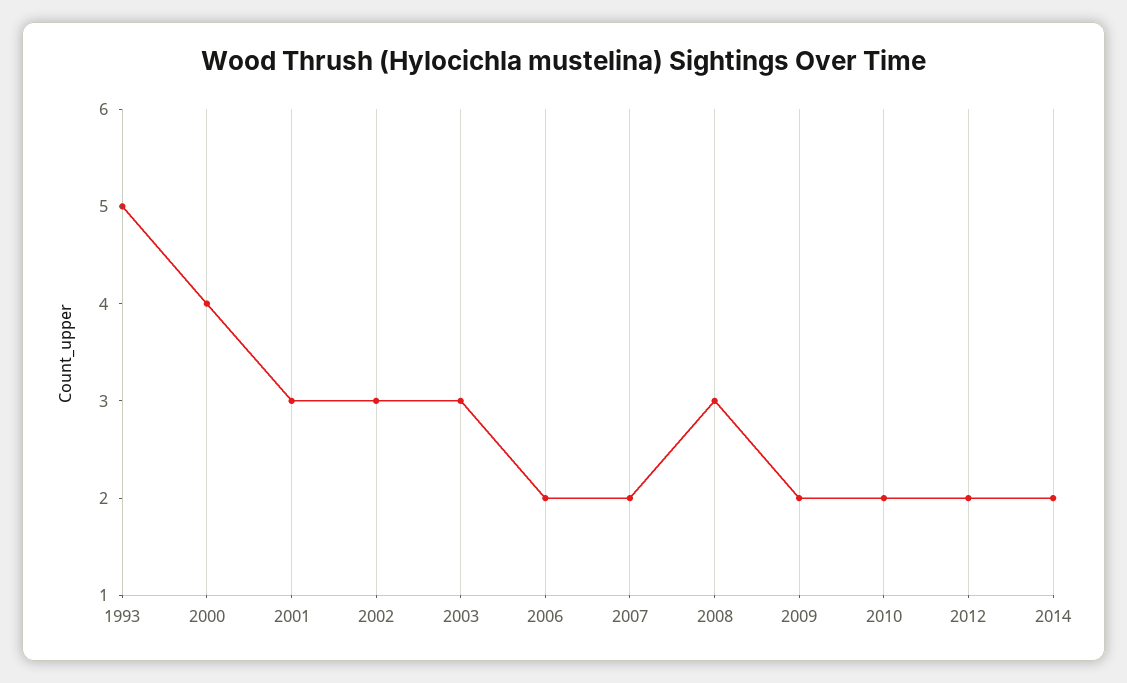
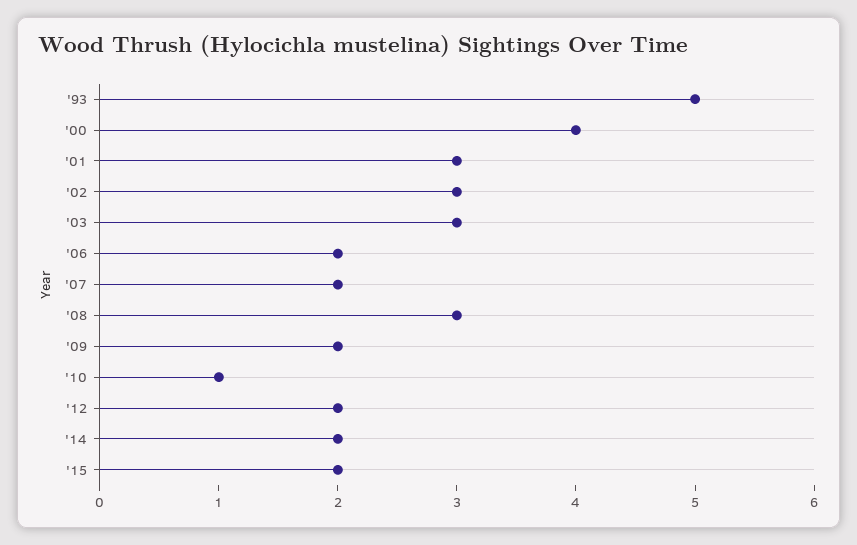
2010: 2 -> 1
'15: none -> 2

